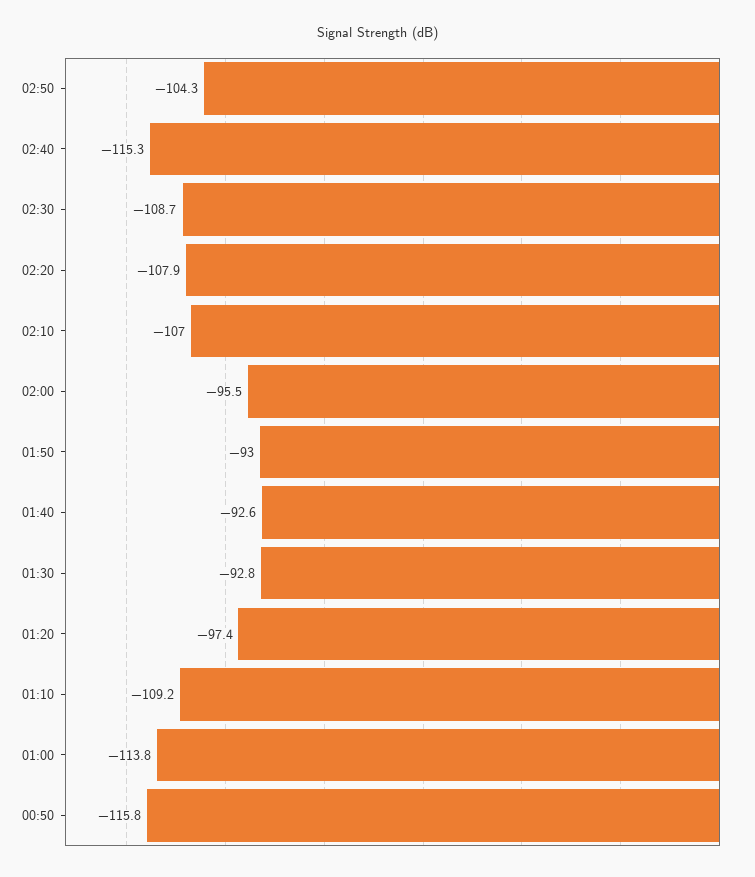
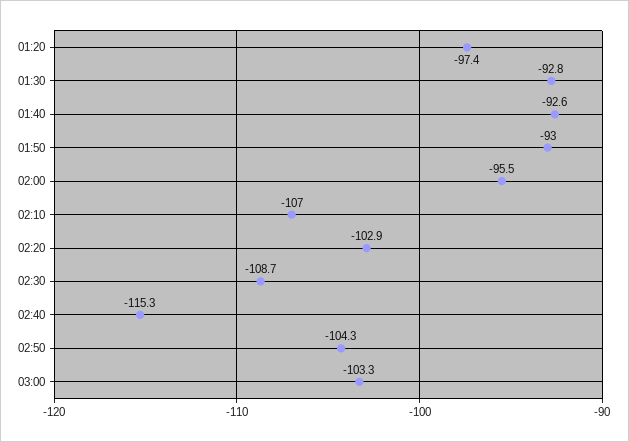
02:20: -107.9 -> -102.9
01:10: -109.2 -> none
01:00: -113.8 -> none
00:50: -115.8 -> none
03:00: none -> -103.3

